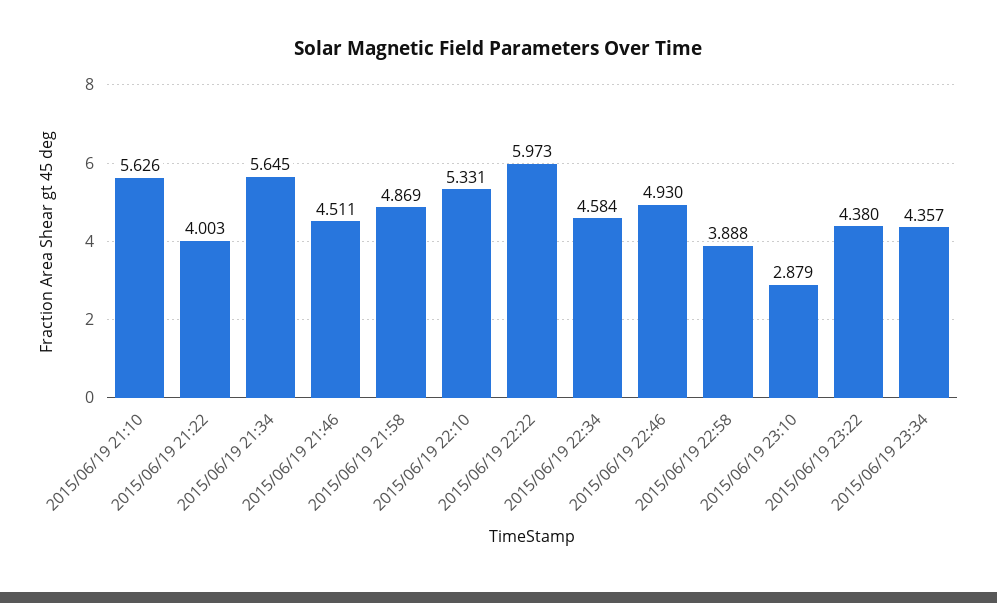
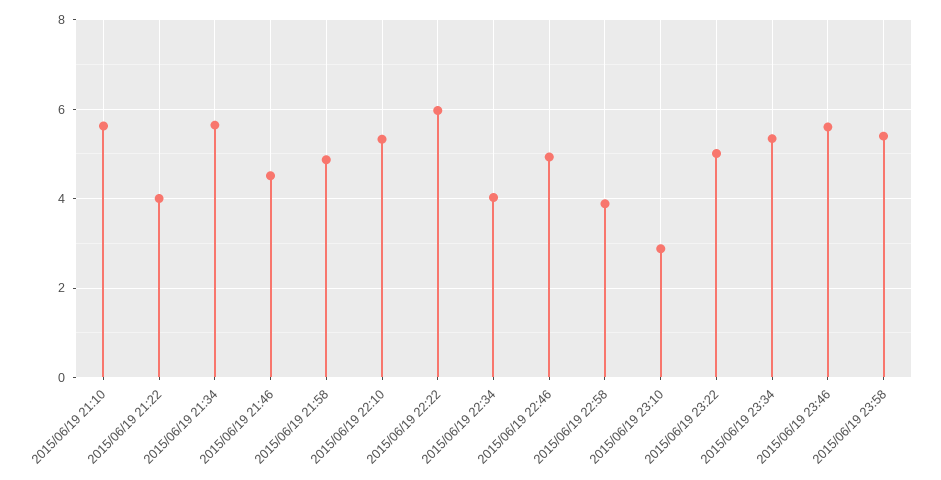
2015/06/19 22:34: 4.584 -> 4
2015/06/19 23:22: 4.38 -> 5
2015/06/19 23:34: 4.357 -> 5.4
2015/06/19 23:46: none -> 5.6
2015/06/19 23:58: none -> 5.4

